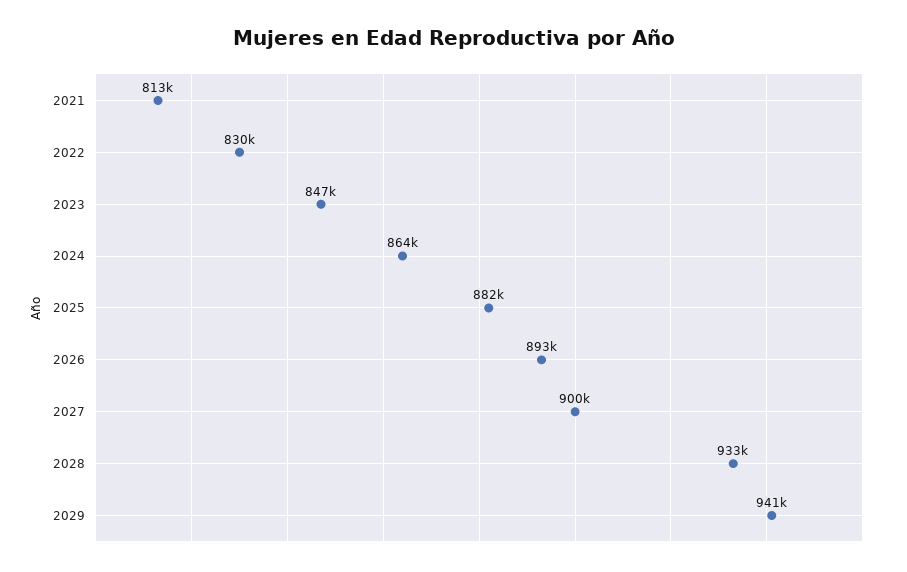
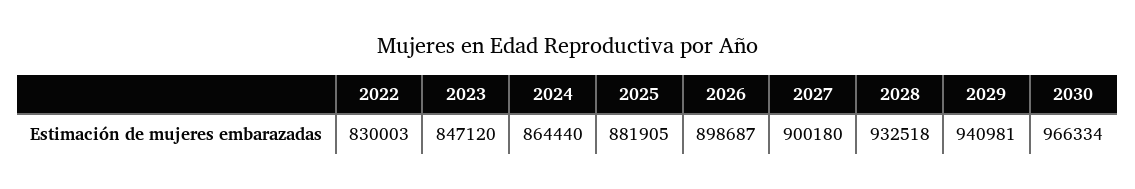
2021: 813000 -> none
2026: 893000 -> 898687
2030: none -> 966334

